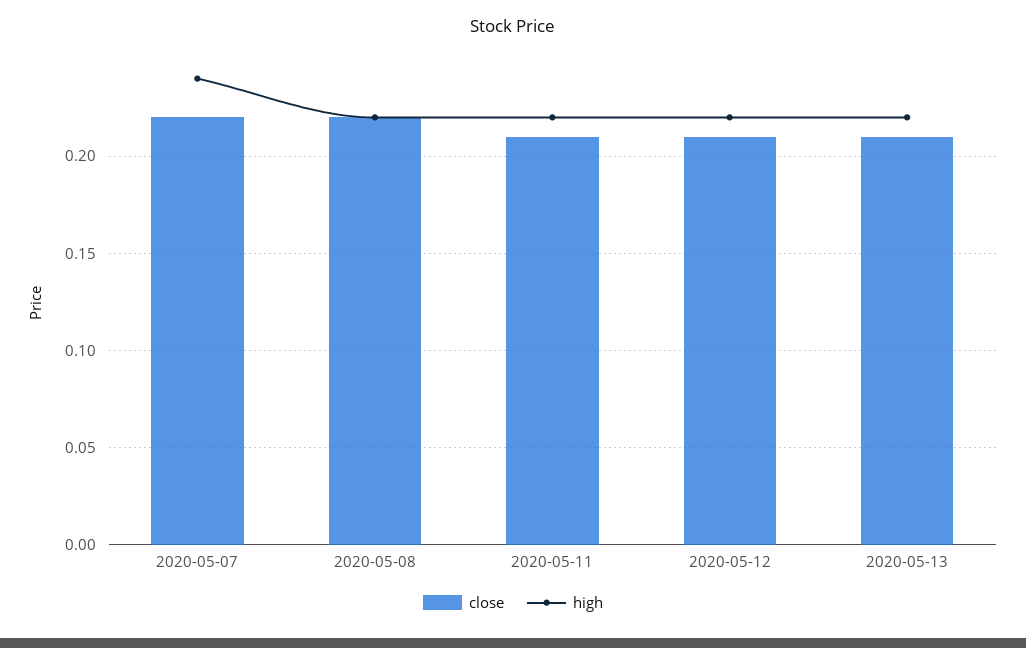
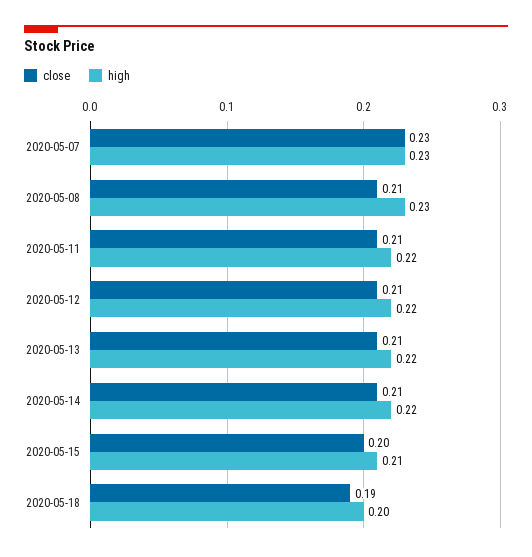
close, 2020-05-07: 0.22 -> 0.23
high, 2020-05-07: 0.24 -> 0.23
close, 2020-05-08: 0.22 -> 0.21
high, 2020-05-08: 0.22 -> 0.23
close, 2020-05-14: none -> 0.21
high, 2020-05-14: none -> 0.22
close, 2020-05-15: none -> 0.2
high, 2020-05-15: none -> 0.21
close, 2020-05-18: none -> 0.19
high, 2020-05-18: none -> 0.2

